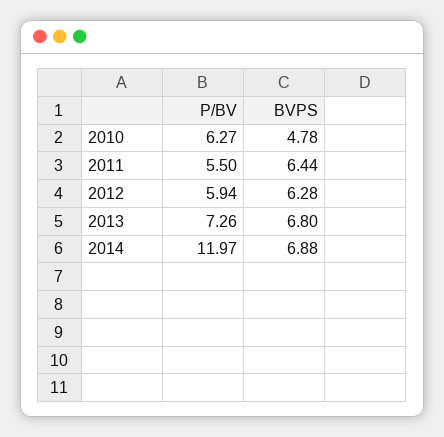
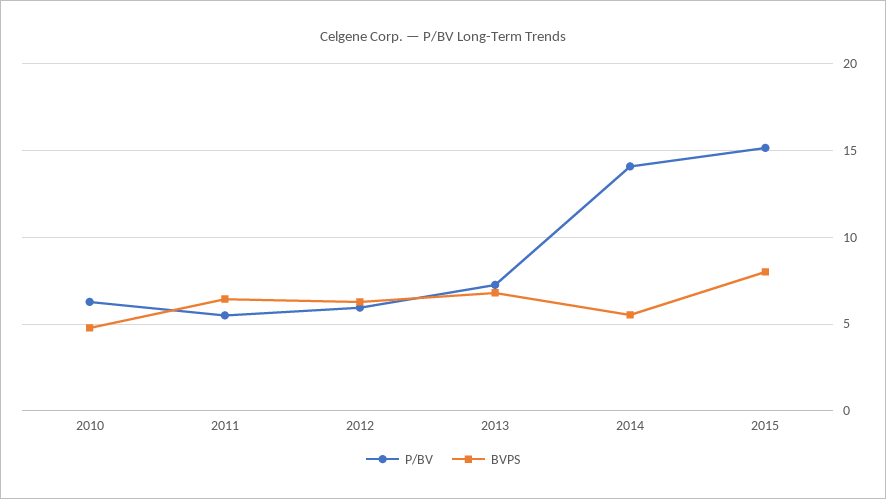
P/BV, 2014: 11.97 -> 14
BVPS, 2014: 6.88 -> 5.5
P/BV, 2015: none -> 15
BVPS, 2015: none -> 8

